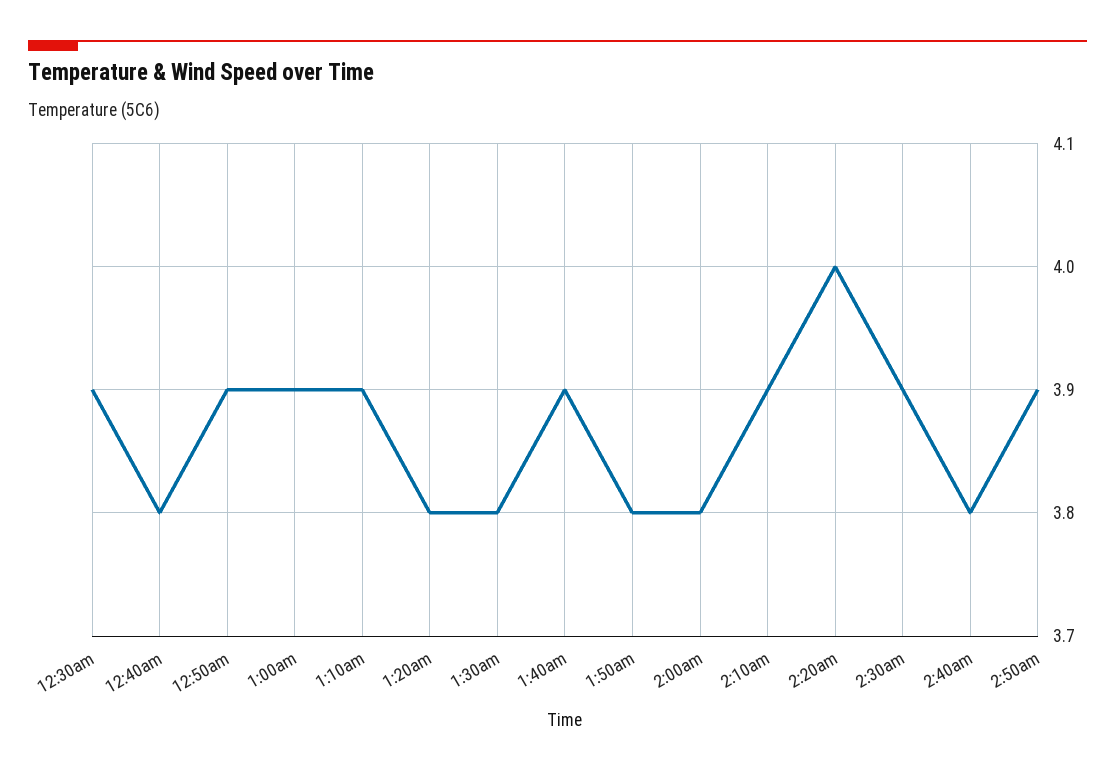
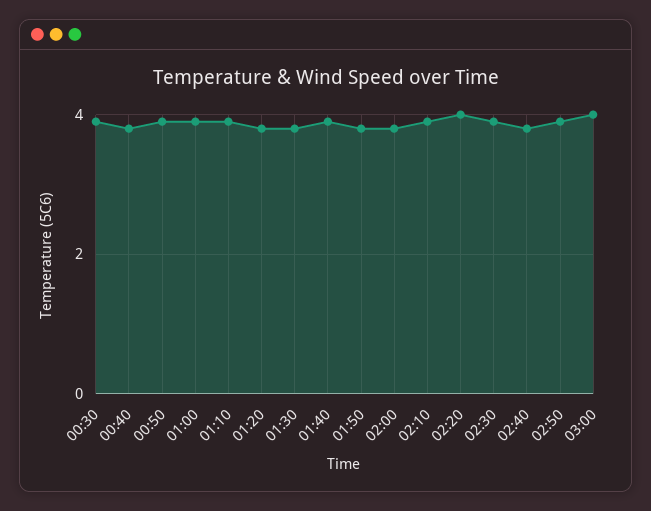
03:00: none -> 4

